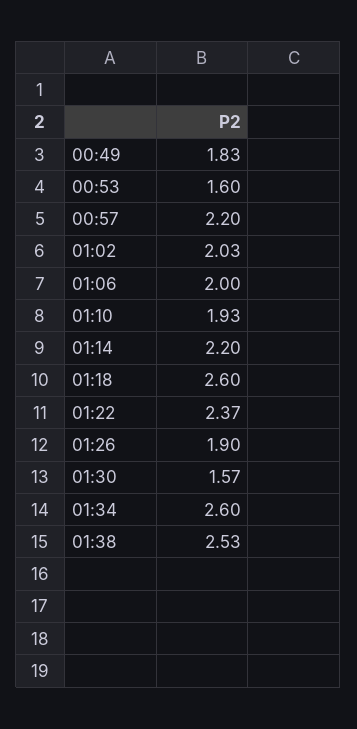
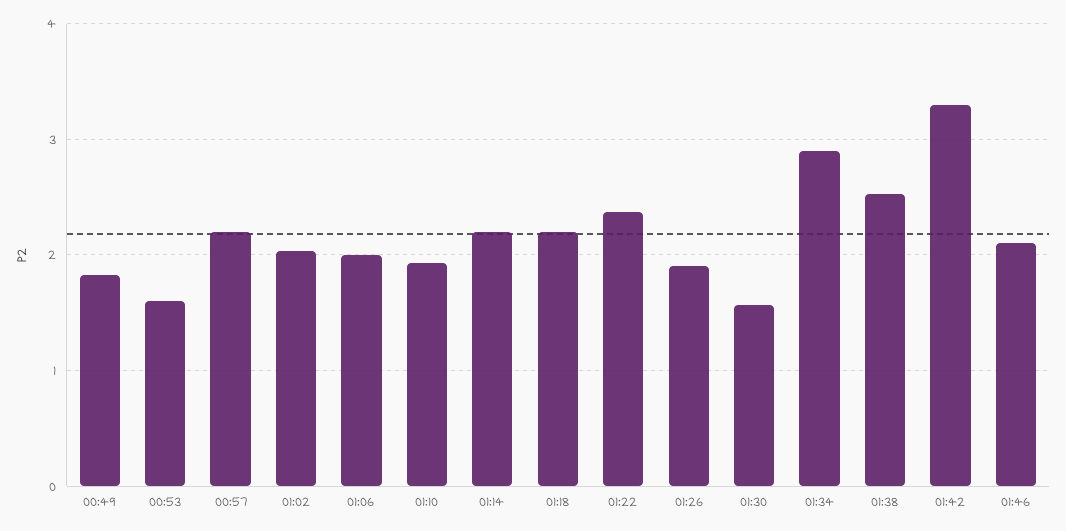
01:18: 2.6 -> 2.2
01:34: 2.6 -> 2.9
01:42: none -> 3.3
01:46: none -> 2.1

